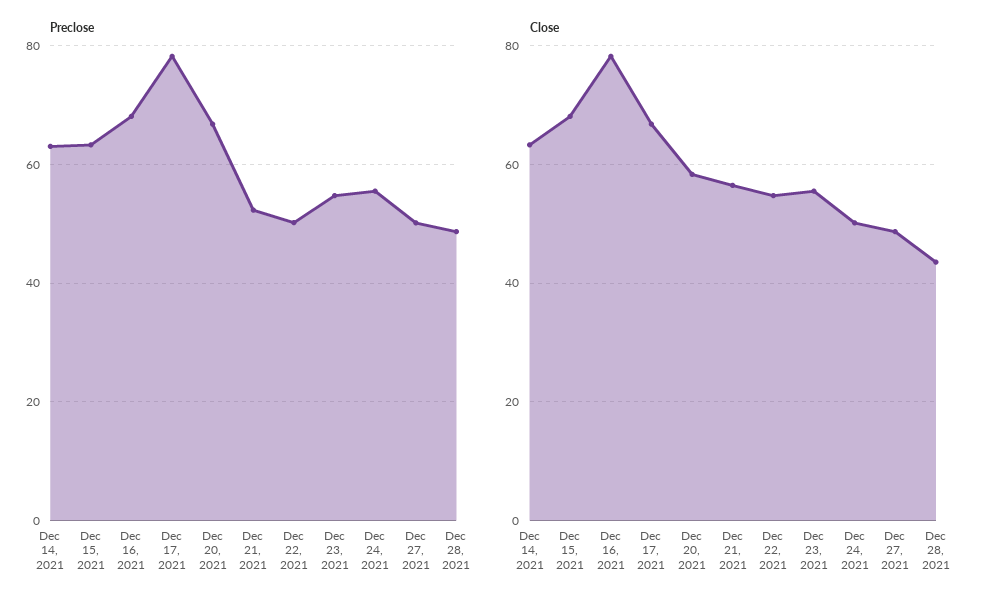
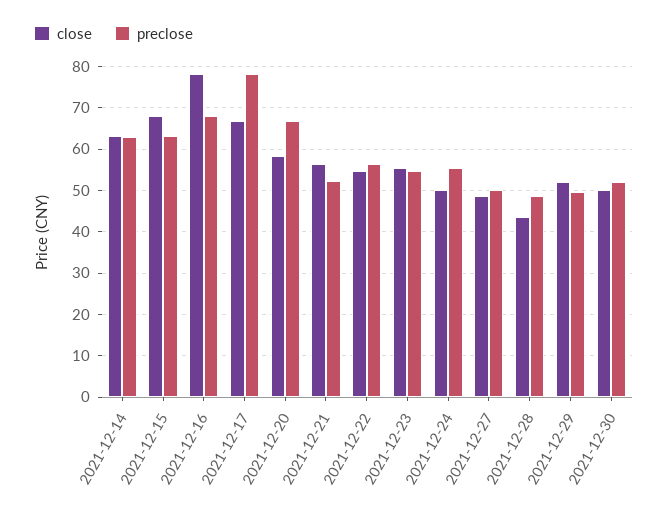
Preclose, Dec 22, 2021: 50 -> 56
Close, 2021-12-29: none -> 52
Preclose, 2021-12-29: none -> 50
Close, 2021-12-30: none -> 50
Preclose, 2021-12-30: none -> 52

